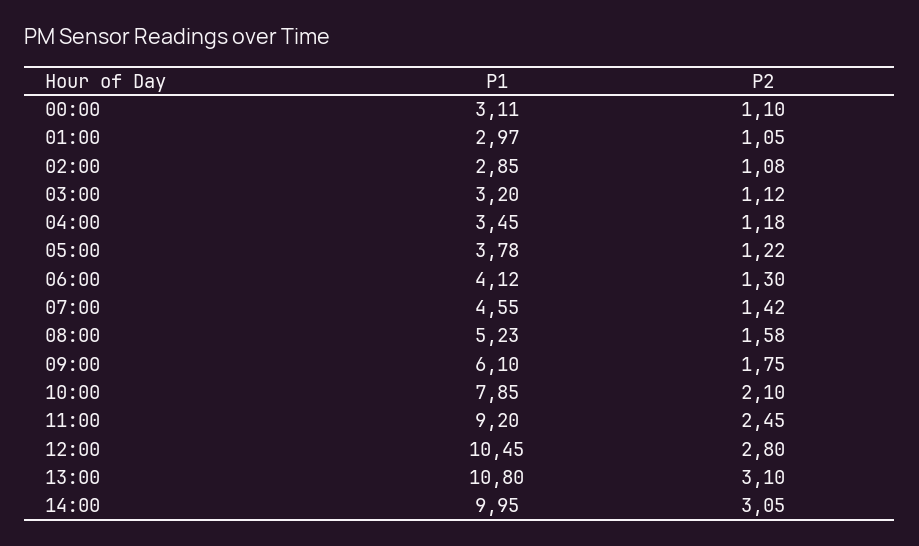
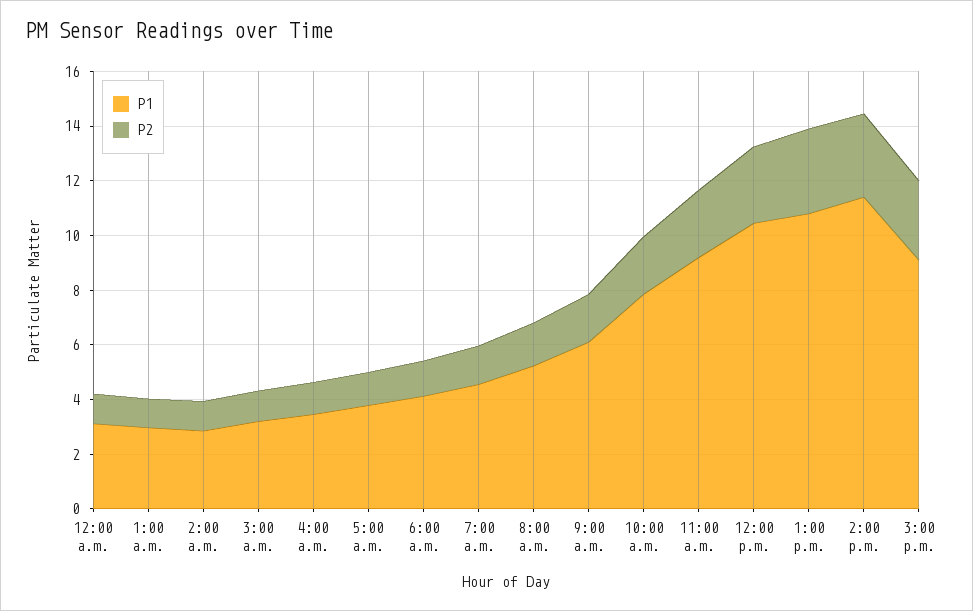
P1, 14:00: 9.95 -> 11.5
P1, 3:00 p.m.: none -> 9
P2, 3:00 p.m.: none -> 3

